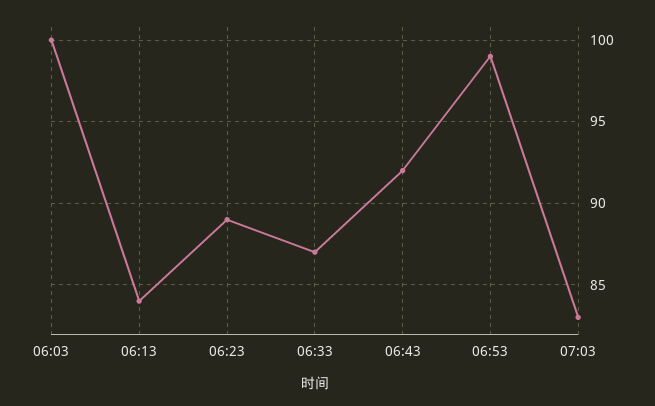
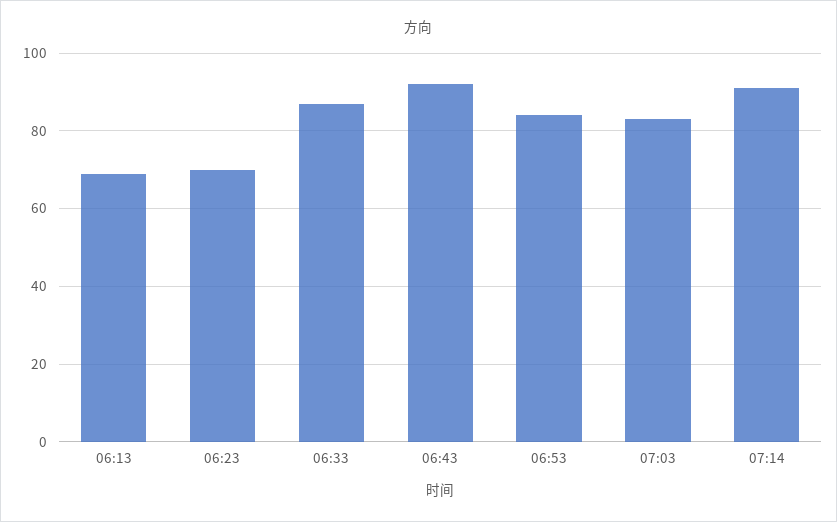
06:03: 100 -> none
06:13: 84 -> 70
06:23: 89 -> 70
06:53: 99 -> 85
07:14: none -> 90

